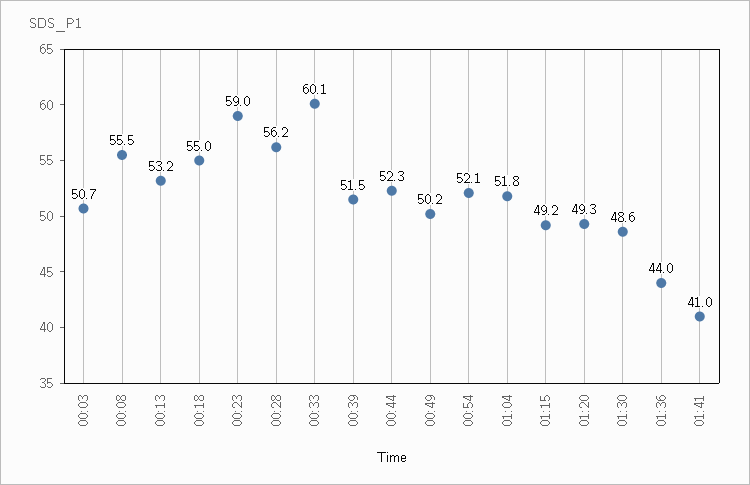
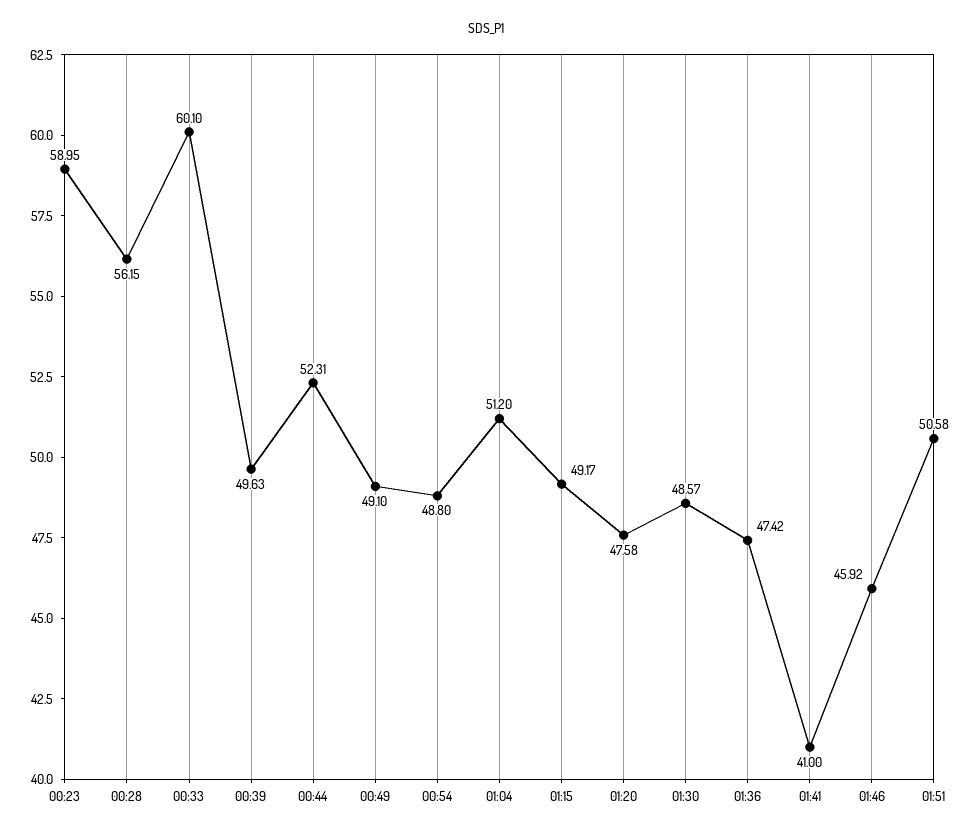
00:03: 50.7 -> none
00:08: 55.5 -> none
00:13: 53.2 -> none
00:18: 55 -> none
00:39: 51.5 -> 49.63
00:49: 50.2 -> 49.1
00:54: 52.1 -> 48.8
01:04: 51.8 -> 51.2
01:20: 49.3 -> 47.58
01:36: 44 -> 47.42
01:46: none -> 45.92
01:51: none -> 50.58

